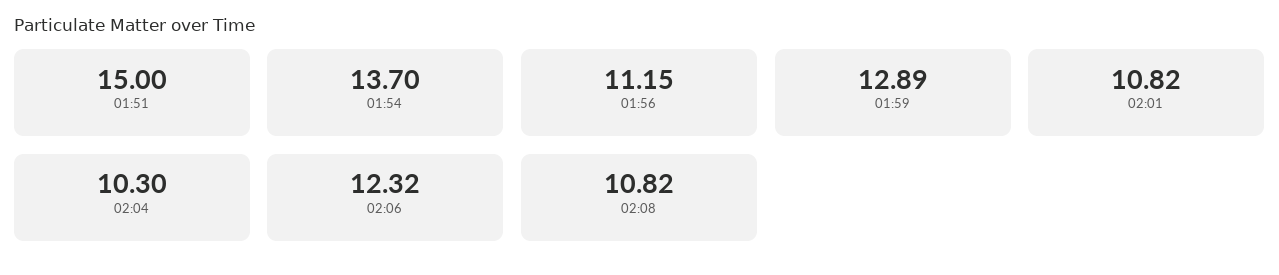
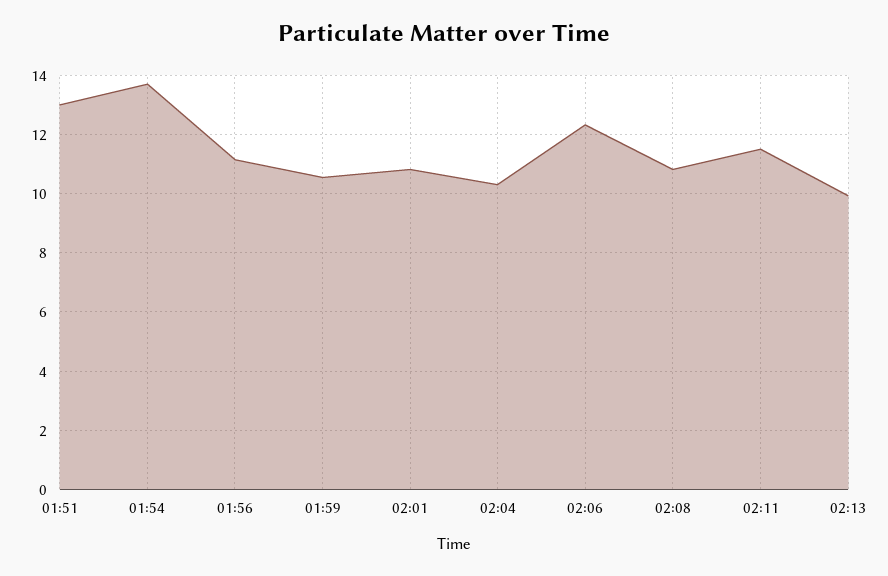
01:51: 15 -> 13
01:59: 12.89 -> 10.5
02:11: none -> 11.5
02:13: none -> 10

